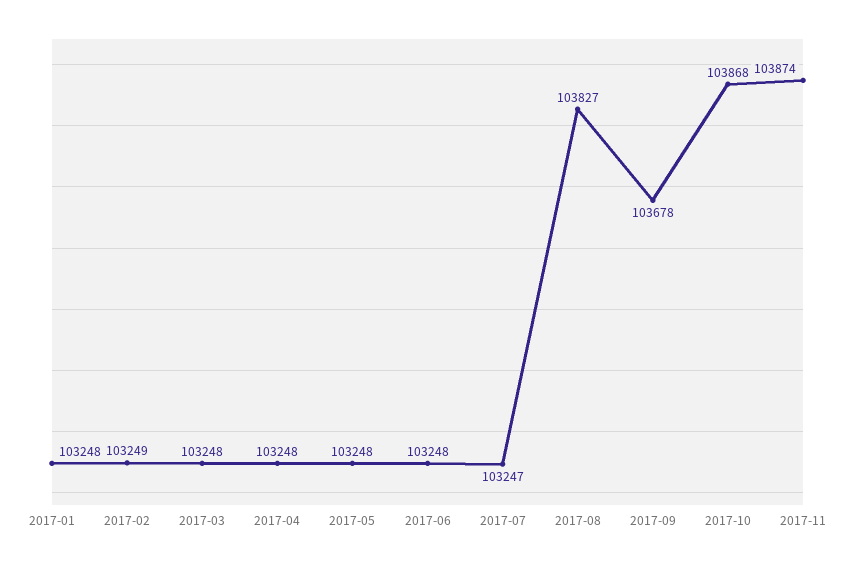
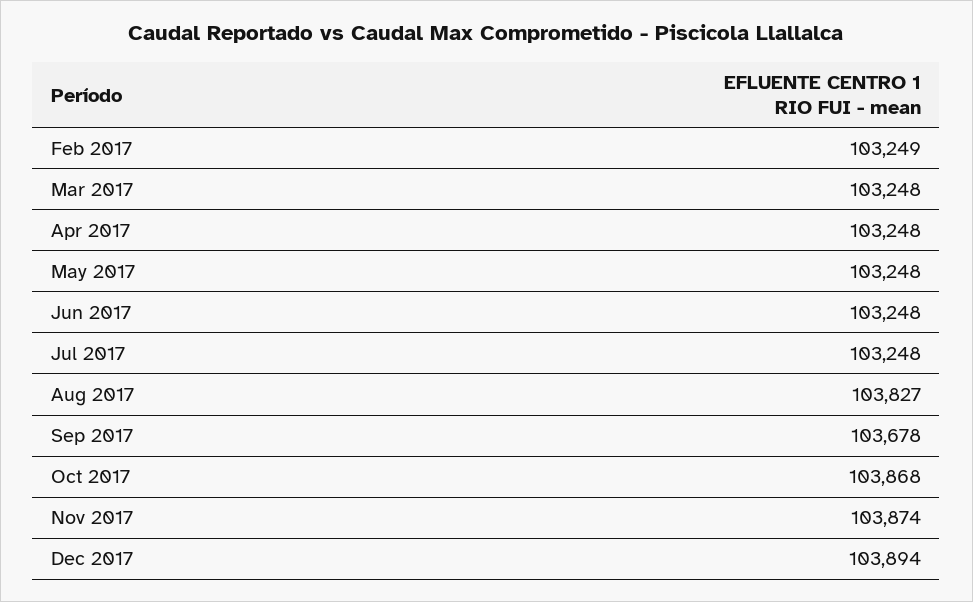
2017-01: 103248 -> none
2017-07: 103247 -> 103248
Dec 2017: none -> 103894

